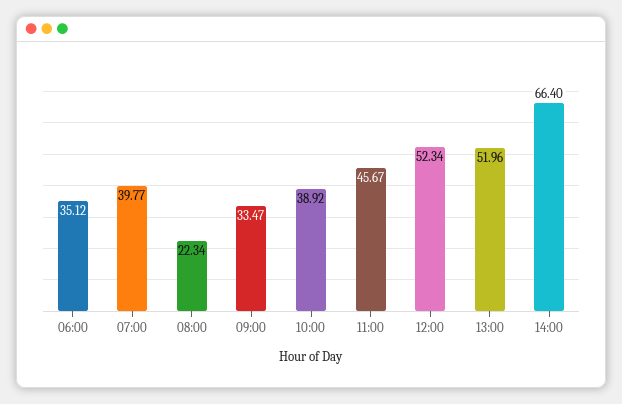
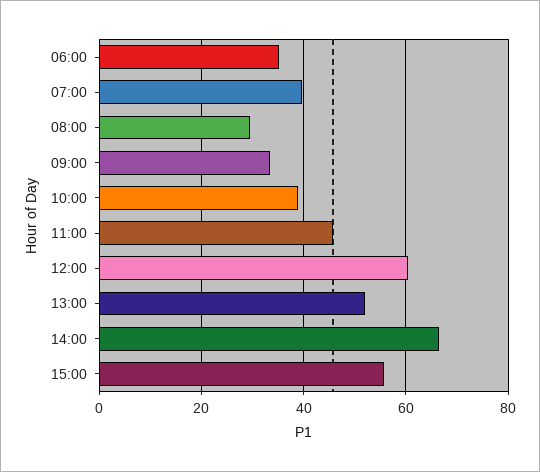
08:00: 22.34 -> 30
12:00: 52.34 -> 60
15:00: none -> 56

